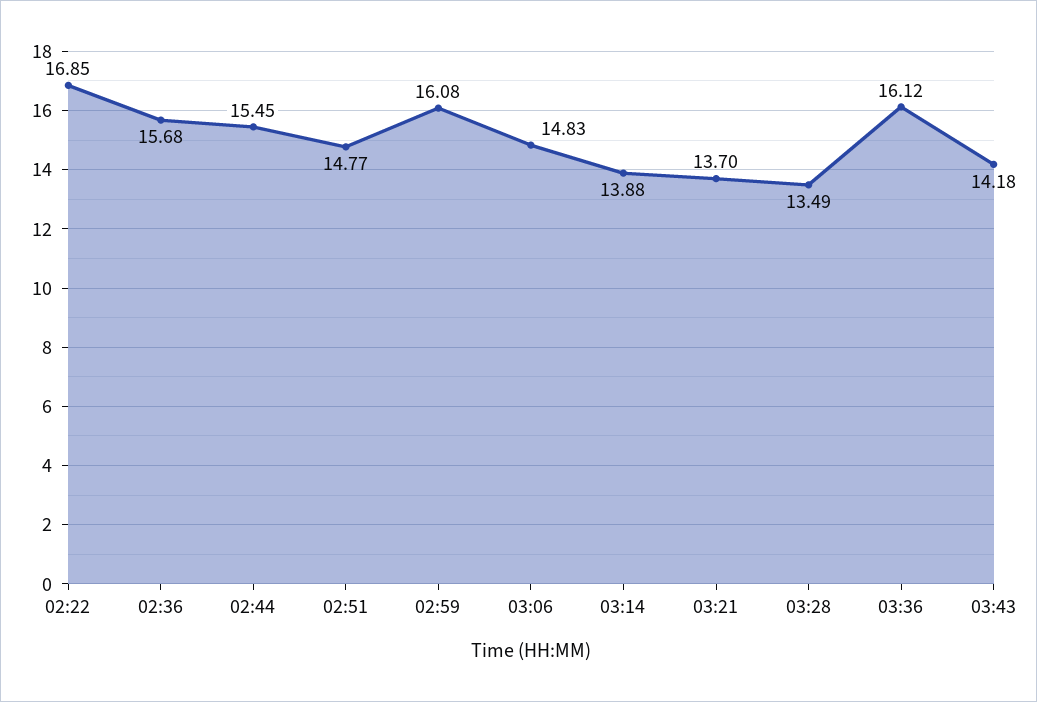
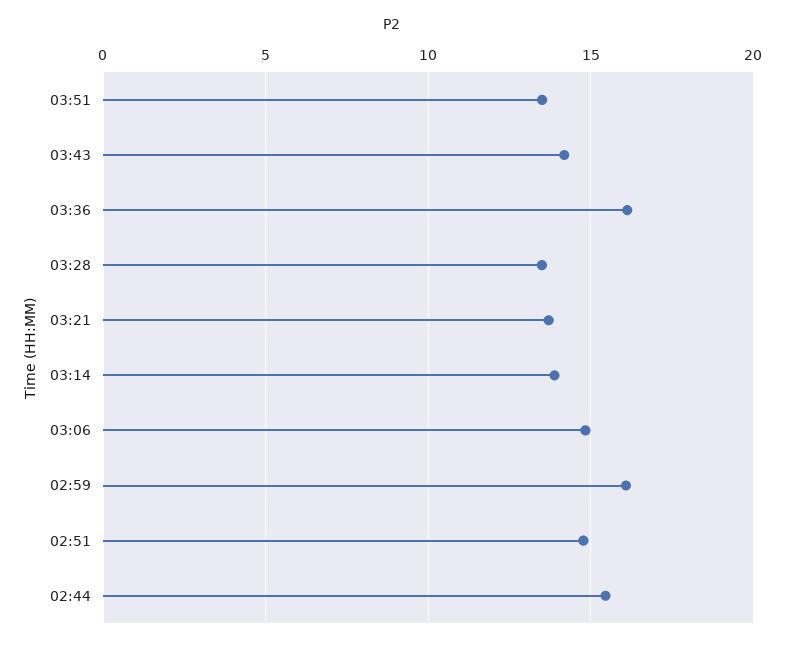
02:22: 16.85 -> none
02:36: 15.68 -> none
03:51: none -> 13.5

